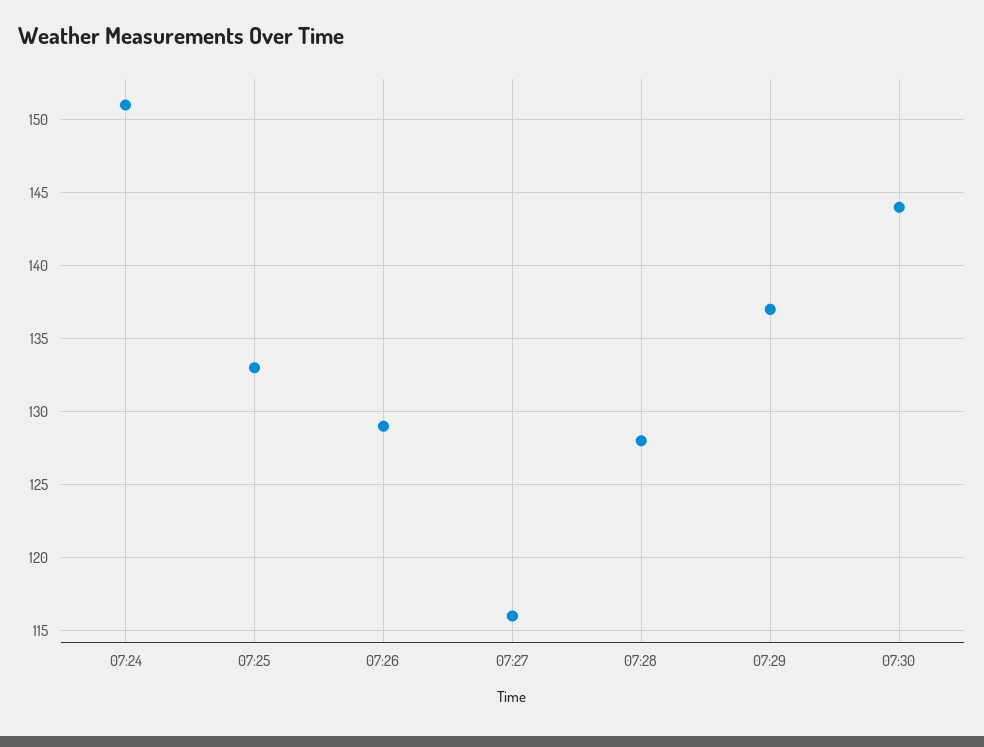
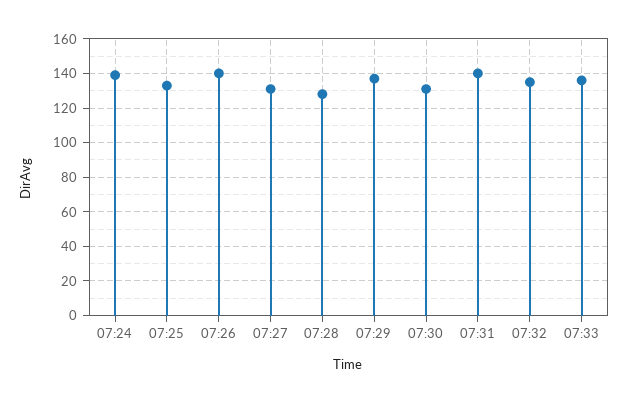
07:24: 151 -> 140
07:26: 129 -> 140
07:27: 116 -> 130
07:30: 144 -> 130
07:31: none -> 140
07:32: none -> 135
07:33: none -> 135

